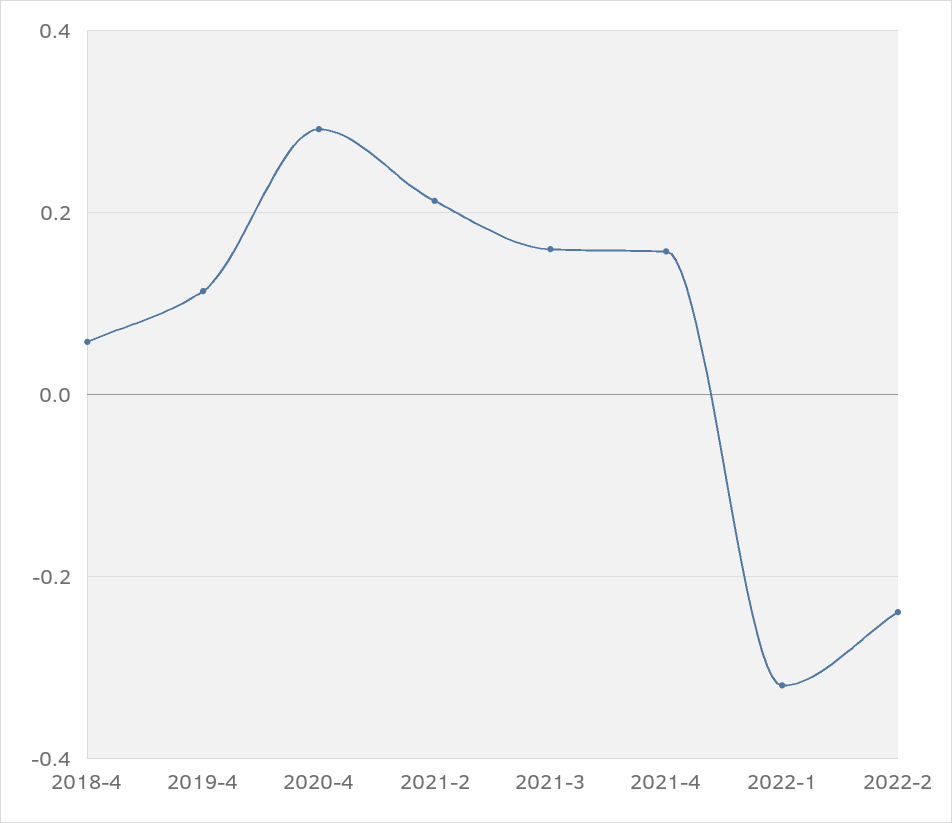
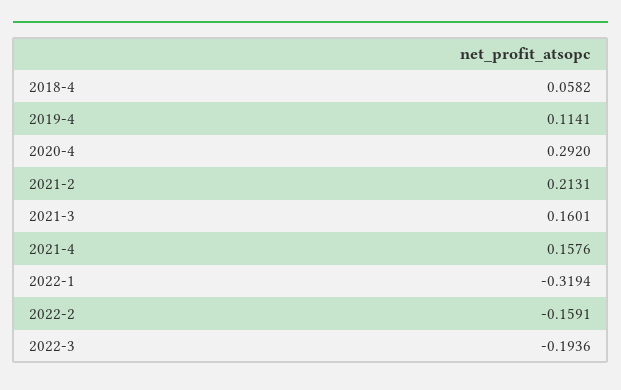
2022-2: -0.24 -> -0.1591
2022-3: none -> -0.1936

